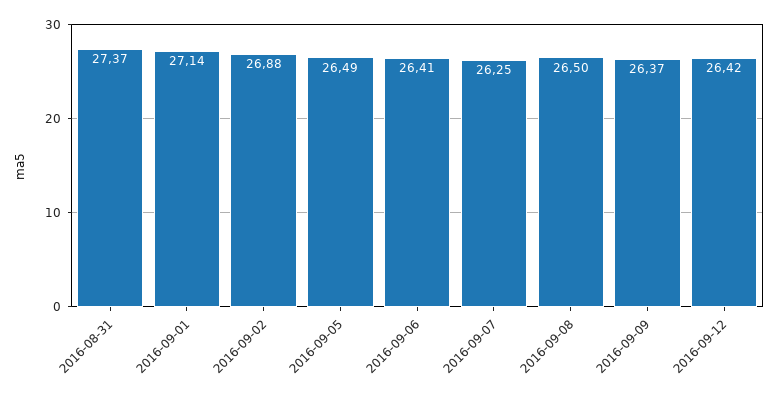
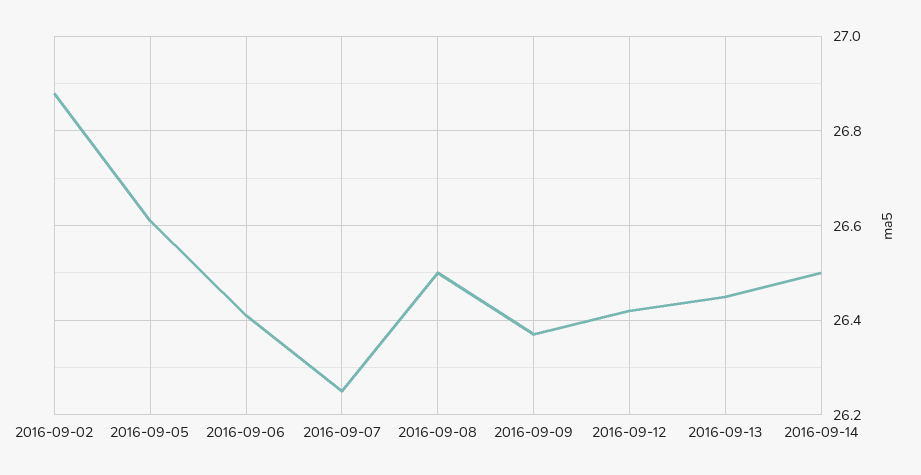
2016-08-31: 27.37 -> none
2016-09-01: 27.14 -> none
2016-09-05: 26.49 -> 26.6
2016-09-13: none -> 26.45
2016-09-14: none -> 26.5

